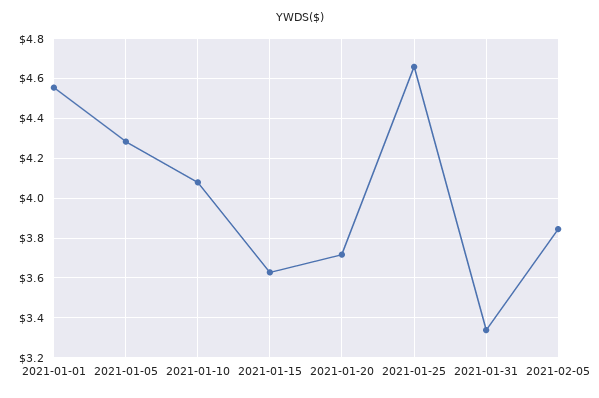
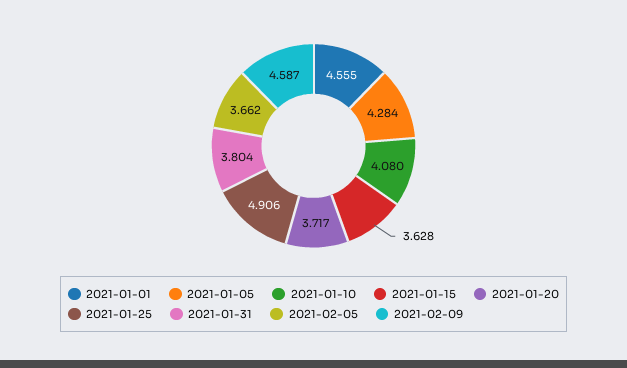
2021-01-25: 4.65 -> 4.906
2021-01-31: 3.35 -> 3.804
2021-02-05: 3.85 -> 3.662
2021-02-09: none -> 4.587

